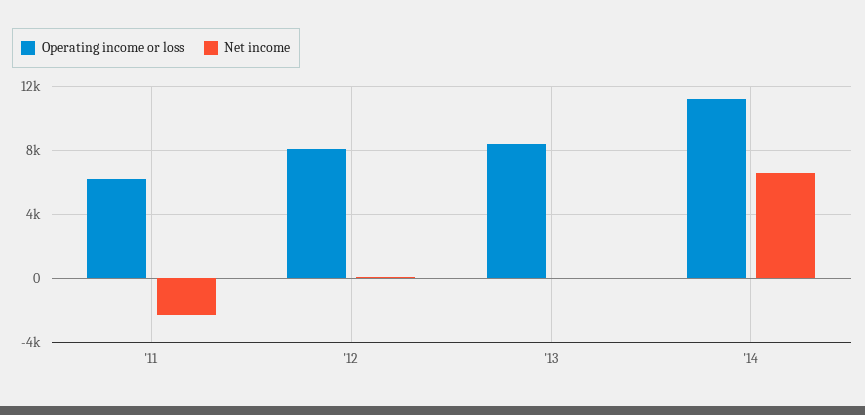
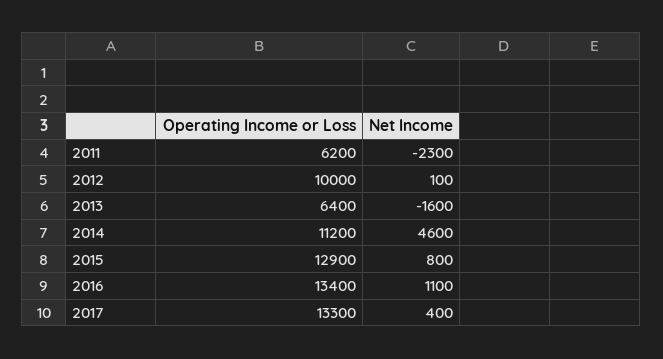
Operating income or loss, '12: 8000 -> 10000
Operating income or loss, '13: 8500 -> 6400
Net income, '13: 0 -> -1600
Net income, '14: 6500 -> 4600
Operating income or loss, 2015: none -> 12900
Net income, 2015: none -> 800
Operating income or loss, 2016: none -> 13400
Net income, 2016: none -> 1100
Operating income or loss, 2017: none -> 13300
Net income, 2017: none -> 400

